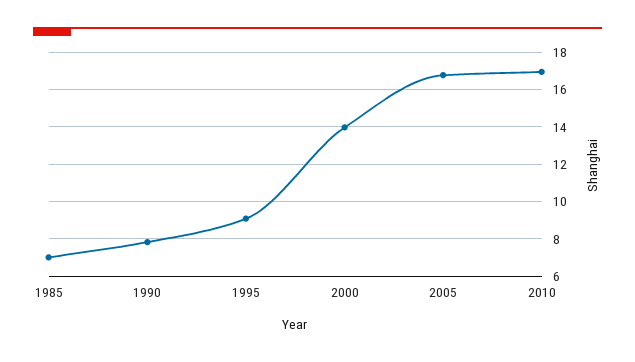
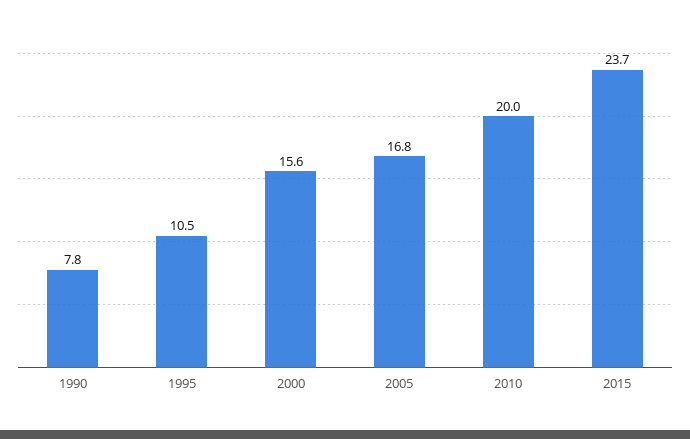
1985: 7 -> none
1995: 9 -> 10.5
2000: 14 -> 15.6
2010: 17 -> 20
2015: none -> 23.7

